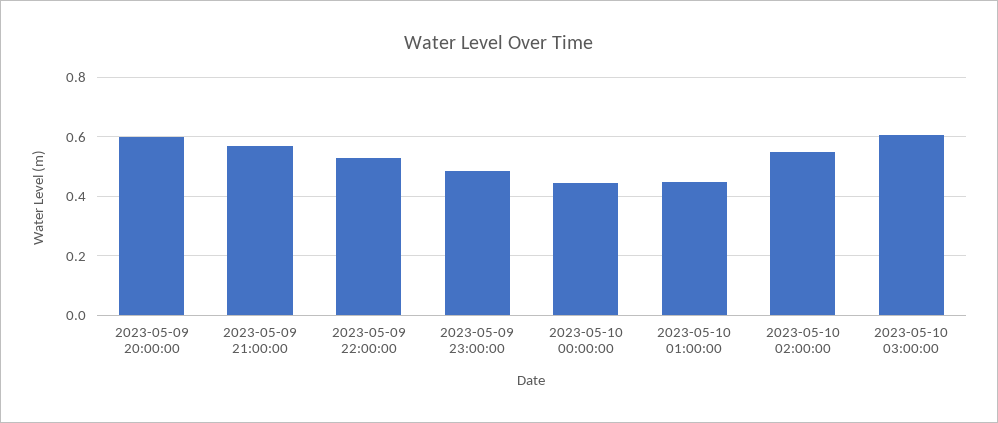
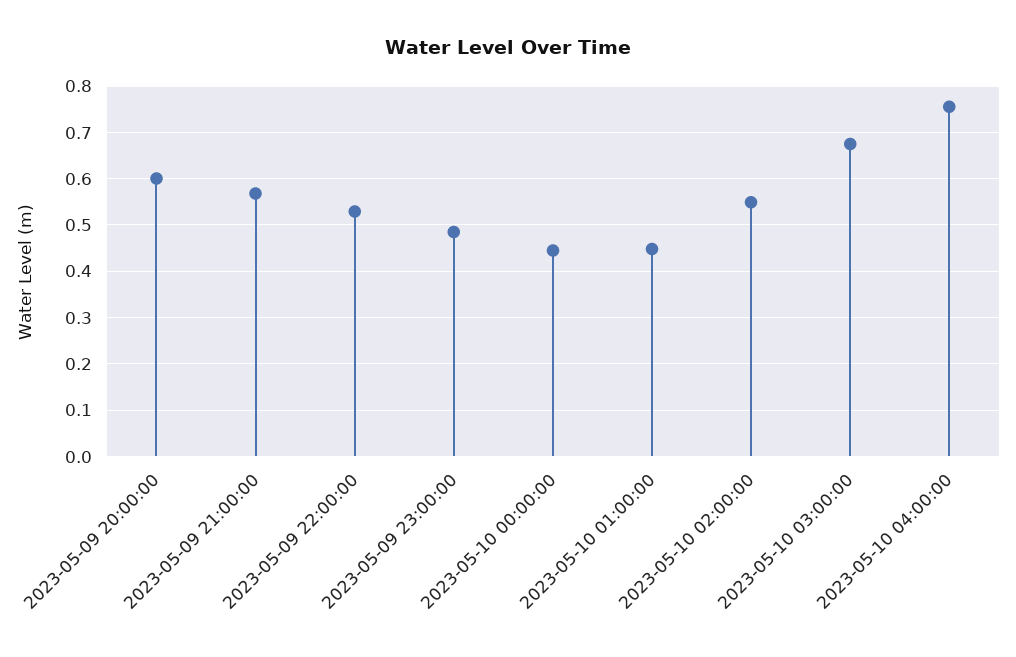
2023-05-10 03:00:00: 0.6 -> 0.68
2023-05-10 04:00:00: none -> 0.76

